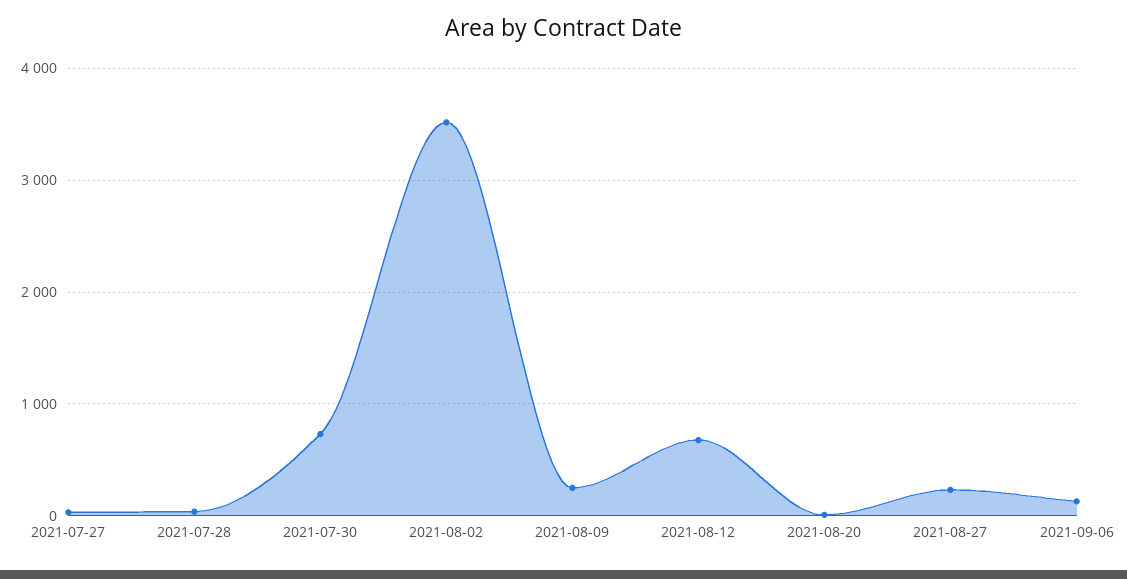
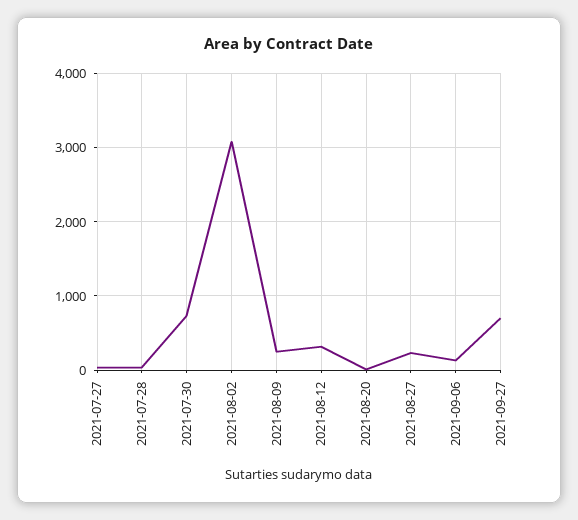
2021-08-02: 3500 -> 3100
2021-08-12: 700 -> 300
2021-09-27: none -> 700

